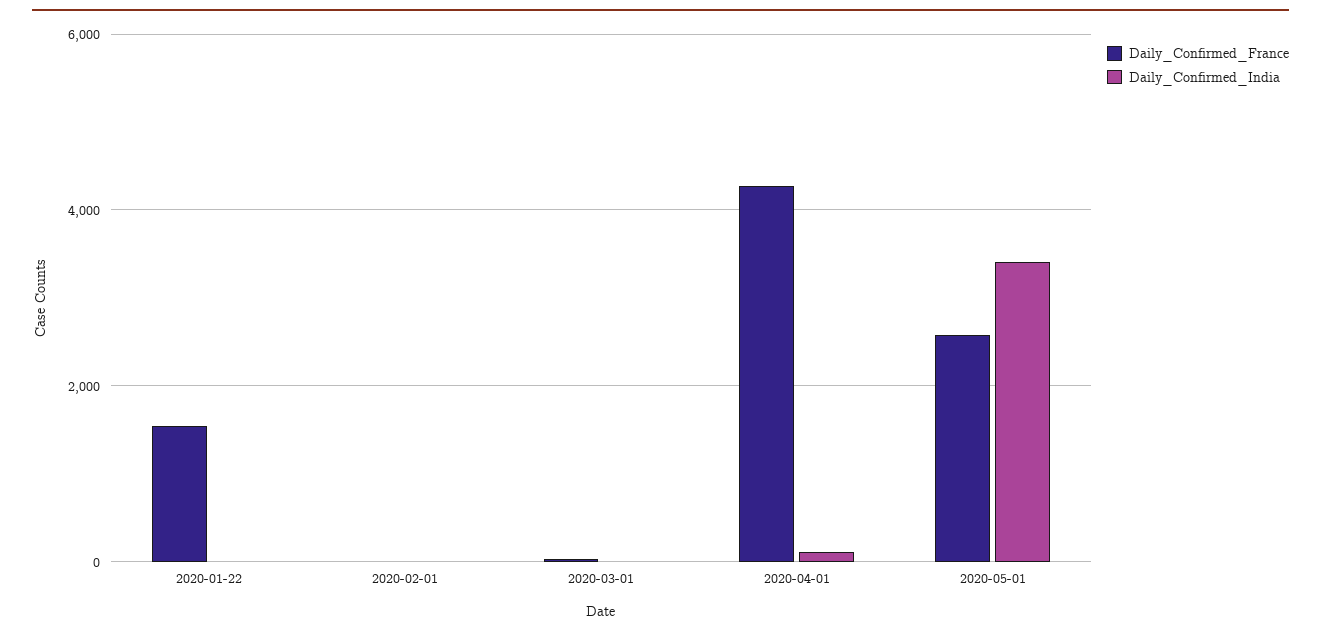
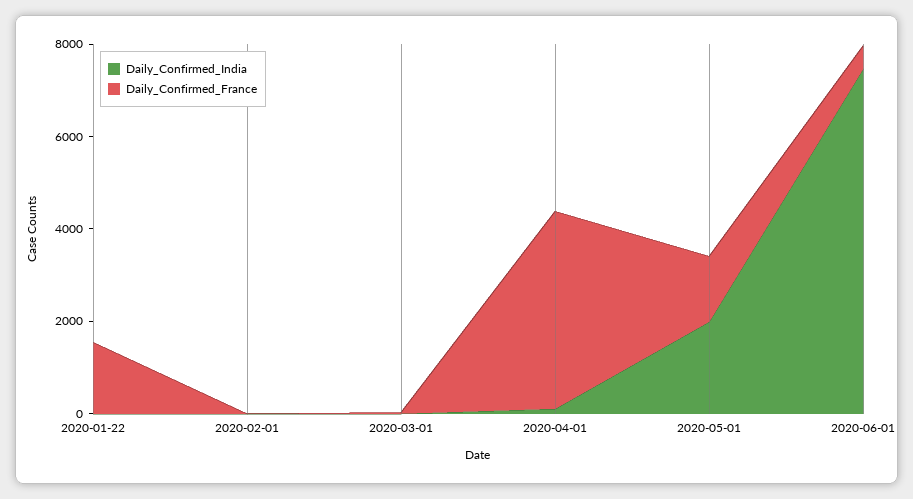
Daily_Confirmed_France, 2020-05-01: 2600 -> 1500
Daily_Confirmed_India, 2020-05-01: 3400 -> 2000
Daily_Confirmed_India, 2020-06-01: none -> 7500
Daily_Confirmed_France, 2020-06-01: none -> 500

